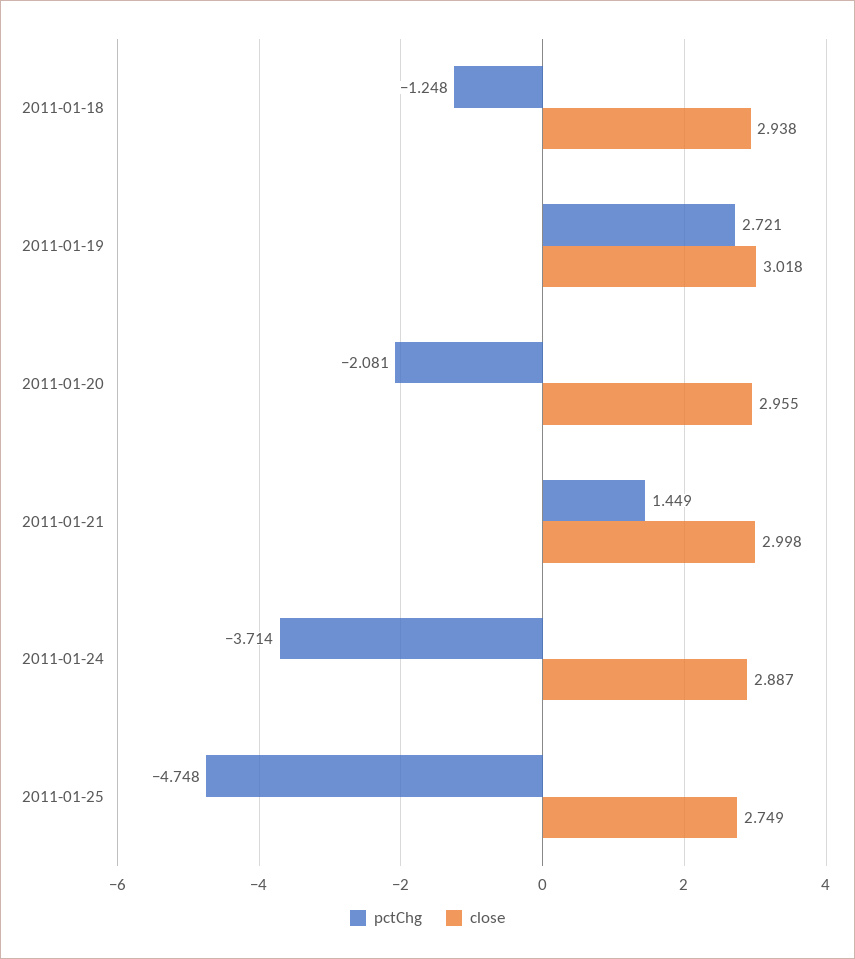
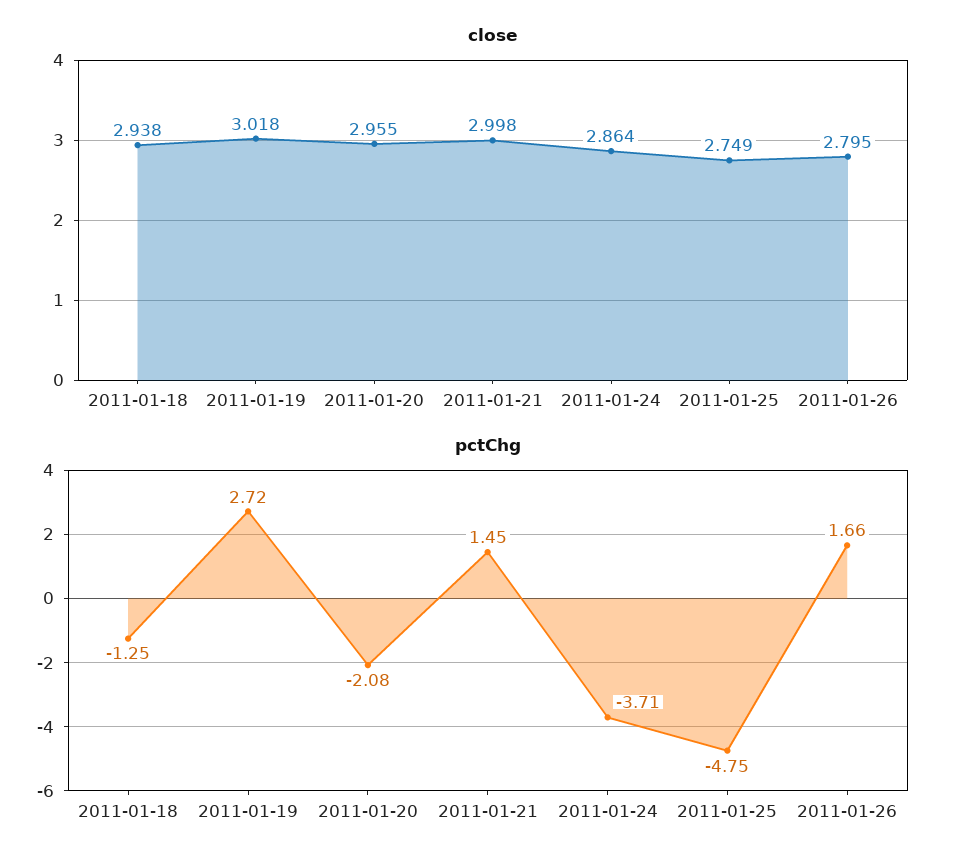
close, 2011-01-24: 2.887 -> 2.864
close, 2011-01-26: none -> 2.795
pctChg, 2011-01-26: none -> 1.66

